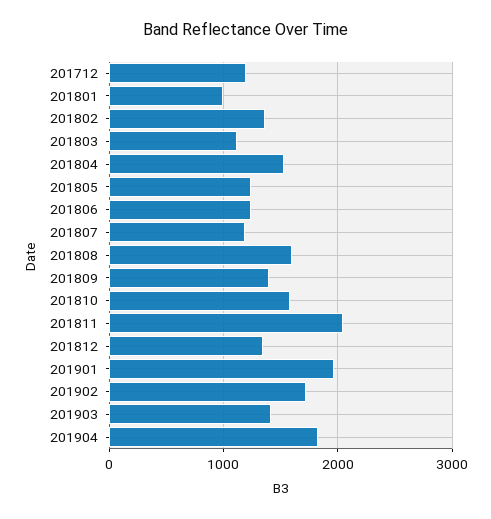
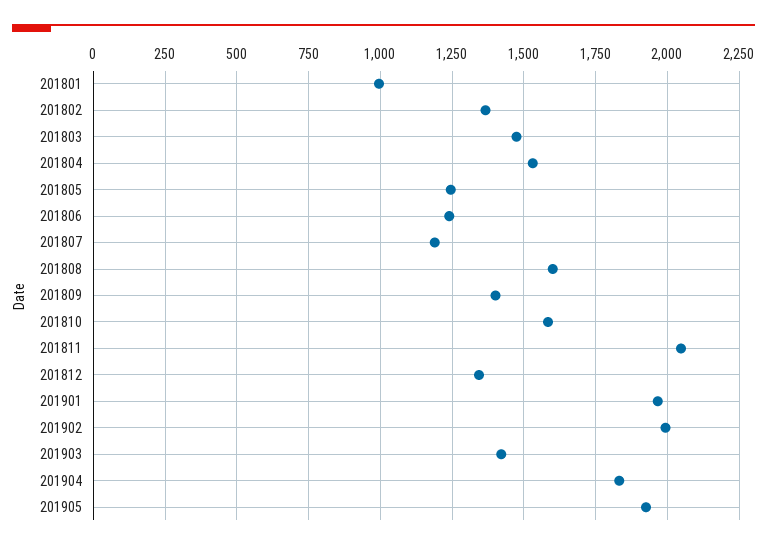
201712: 1200 -> none
201803: 1100 -> 1475
201902: 1700 -> 2000
201905: none -> 1925

